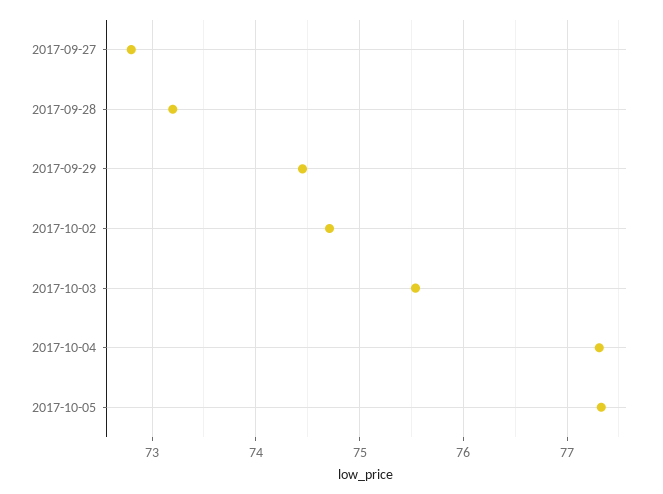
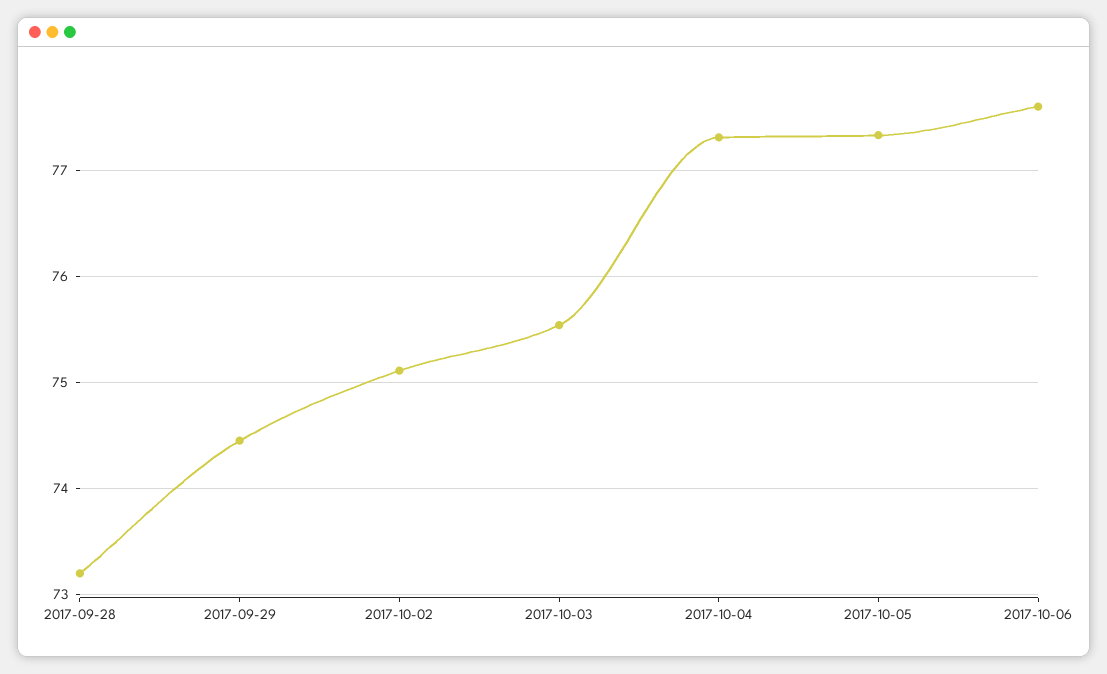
2017-09-27: 72.8 -> none
2017-10-02: 74.7 -> 75.1
2017-10-06: none -> 77.6

